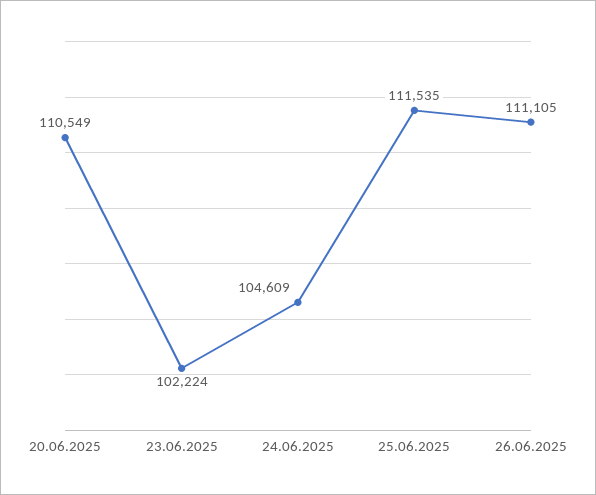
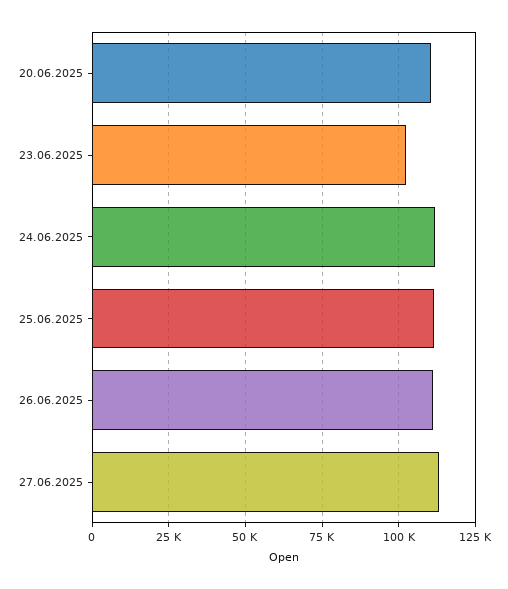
24.06.2025: 104609 -> 112500
27.06.2025: none -> 112500

